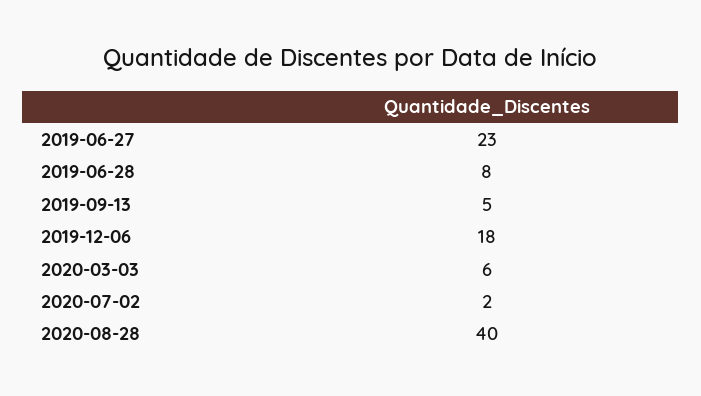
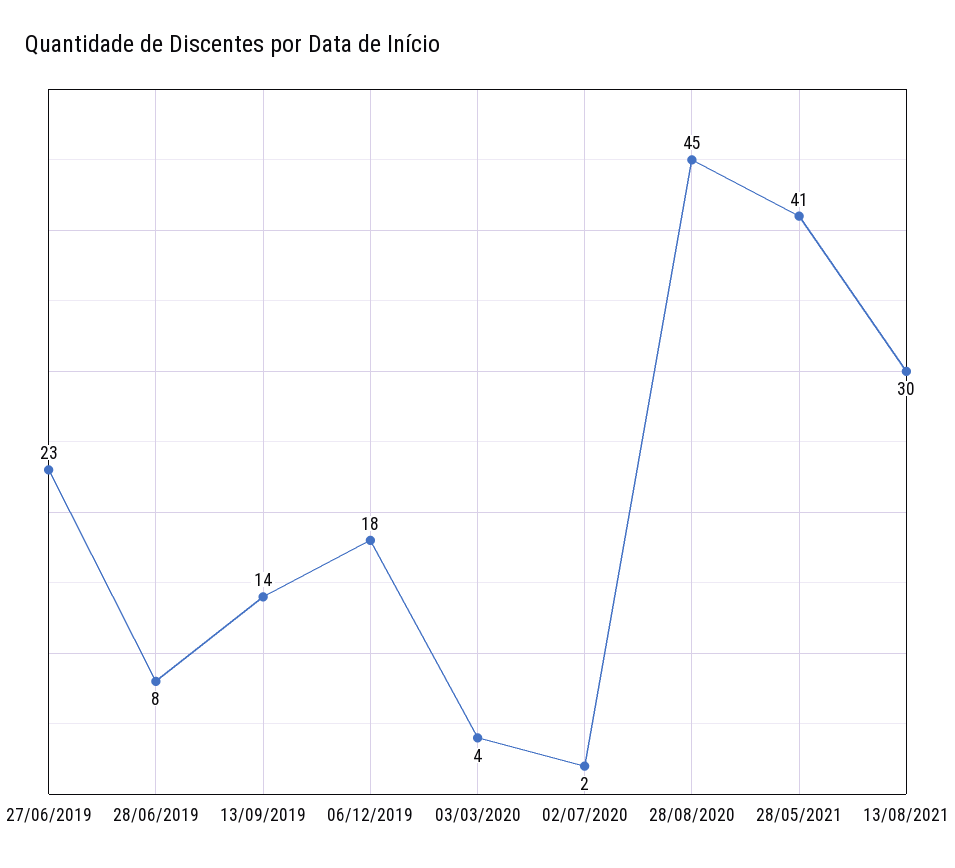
2019-09-13: 5 -> 14
2020-03-03: 6 -> 4
2020-08-28: 40 -> 45
28/05/2021: none -> 41
13/08/2021: none -> 30

